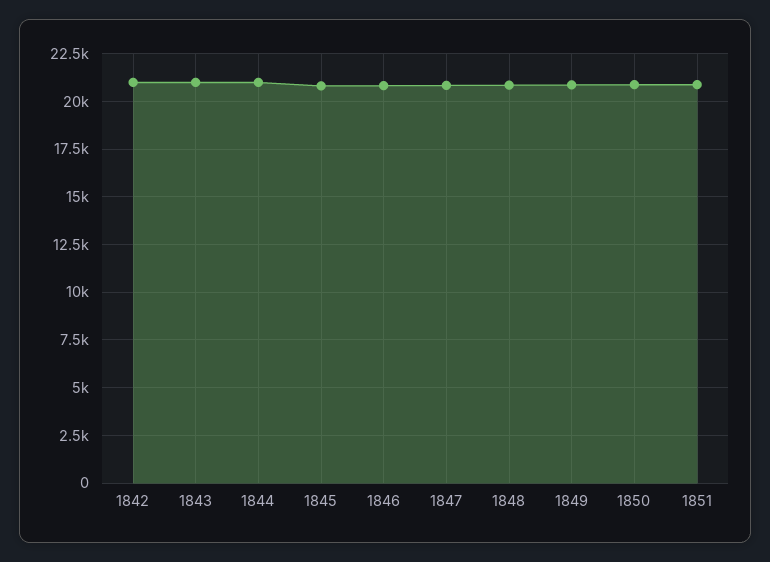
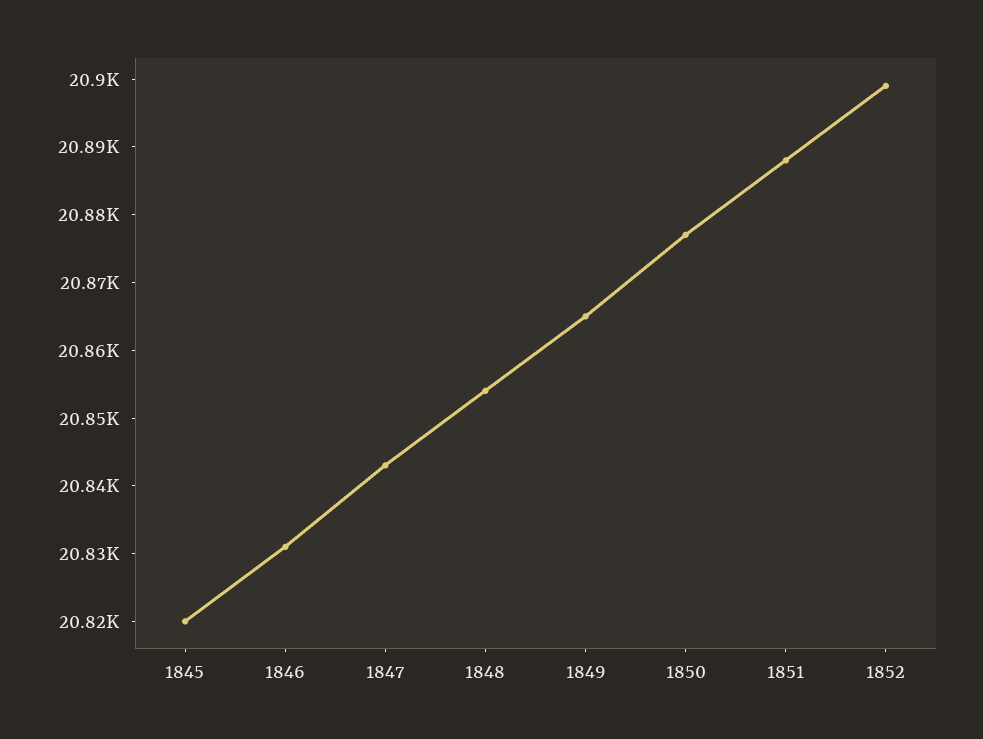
1842: 21000 -> none
1843: 21000 -> none
1844: 21000 -> none
1852: none -> 20900

